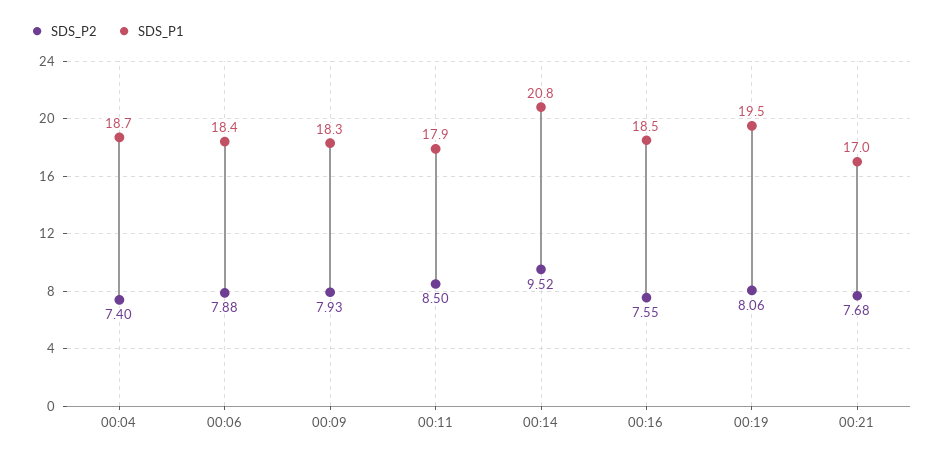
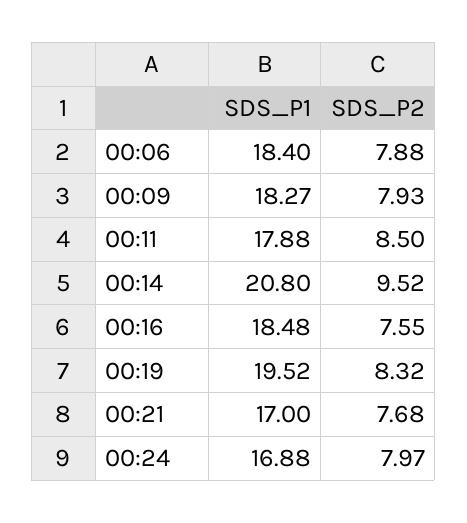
SDS_P2, 00:04: 7.4 -> none
SDS_P1, 00:04: 18.7 -> none
SDS_P2, 00:19: 8.06 -> 8.32
SDS_P1, 00:24: none -> 16.88
SDS_P2, 00:24: none -> 7.97

